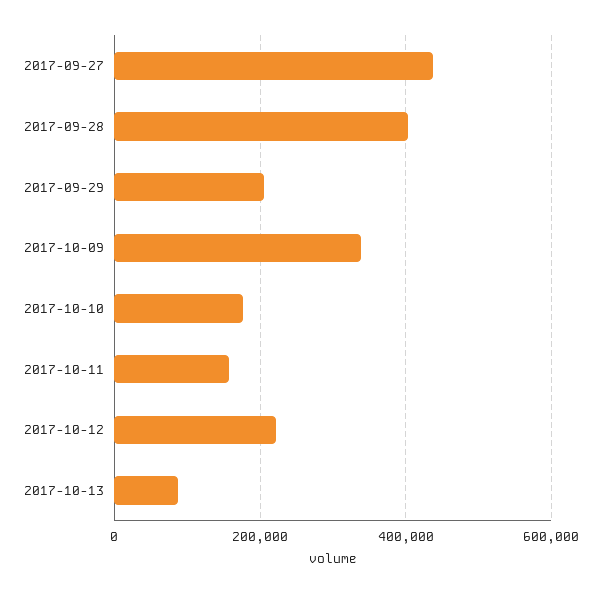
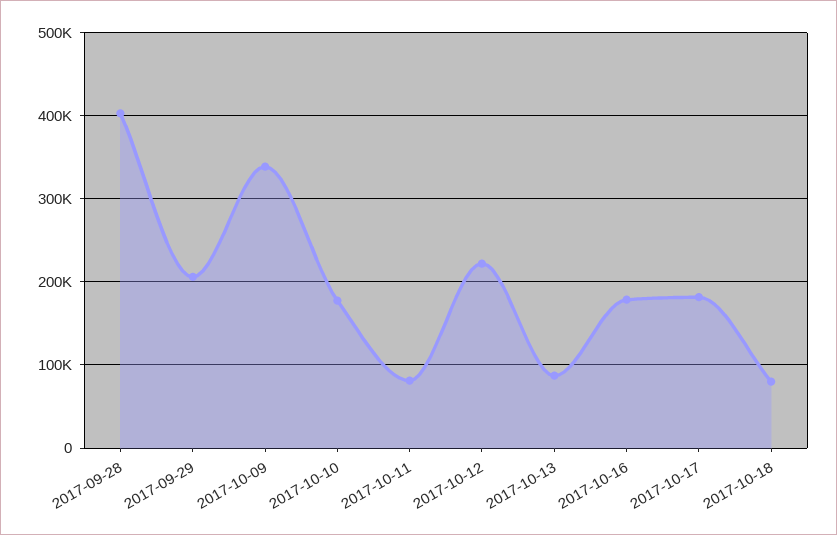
2017-09-27: 440000 -> none
2017-10-11: 160000 -> 80000
2017-10-16: none -> 180000
2017-10-17: none -> 180000
2017-10-18: none -> 80000

